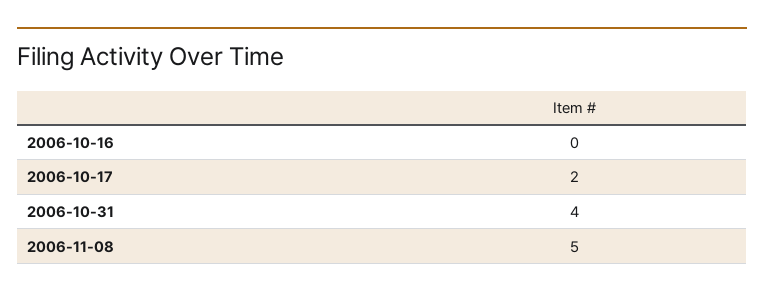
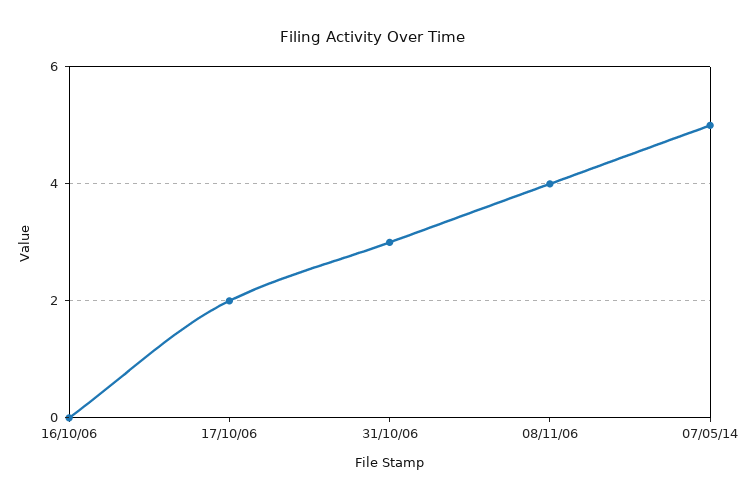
2006-10-31: 4 -> 3
2006-11-08: 5 -> 4
07/05/14: none -> 5

